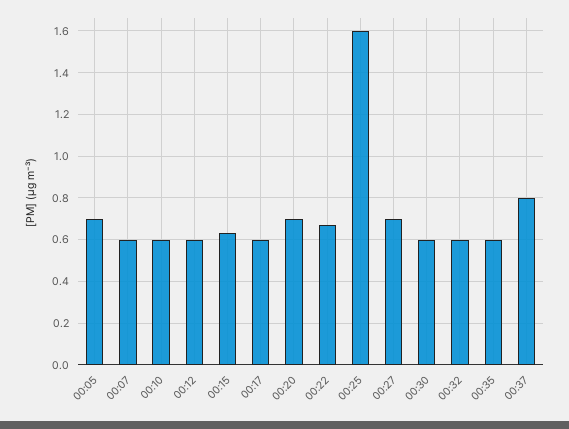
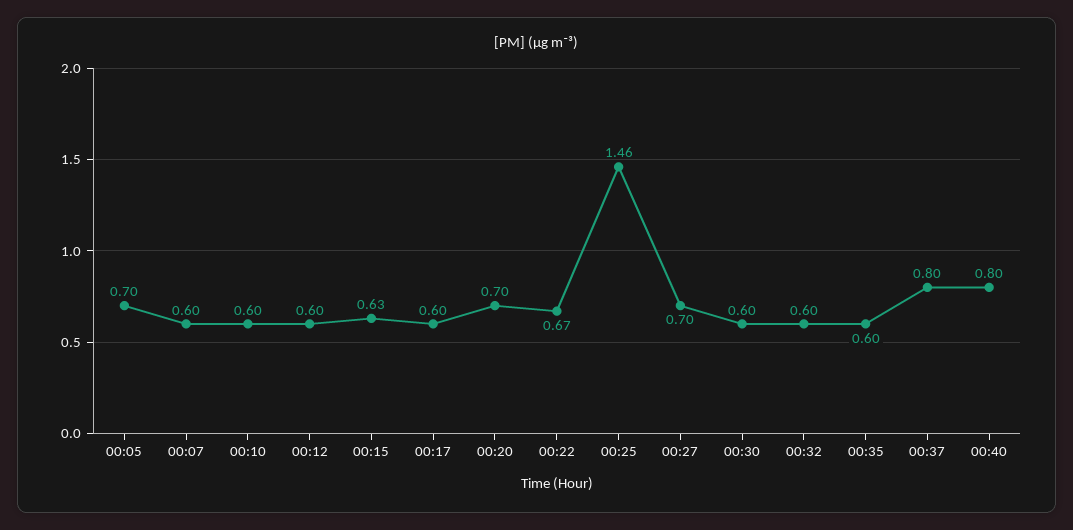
00:25: 1.6 -> 1.46
00:40: none -> 0.8

